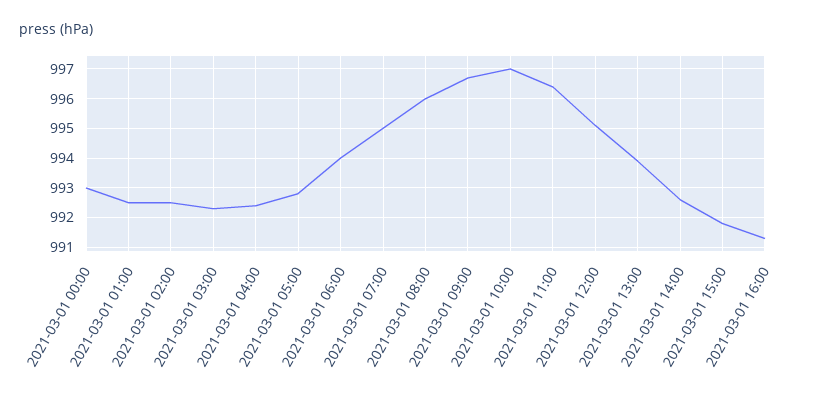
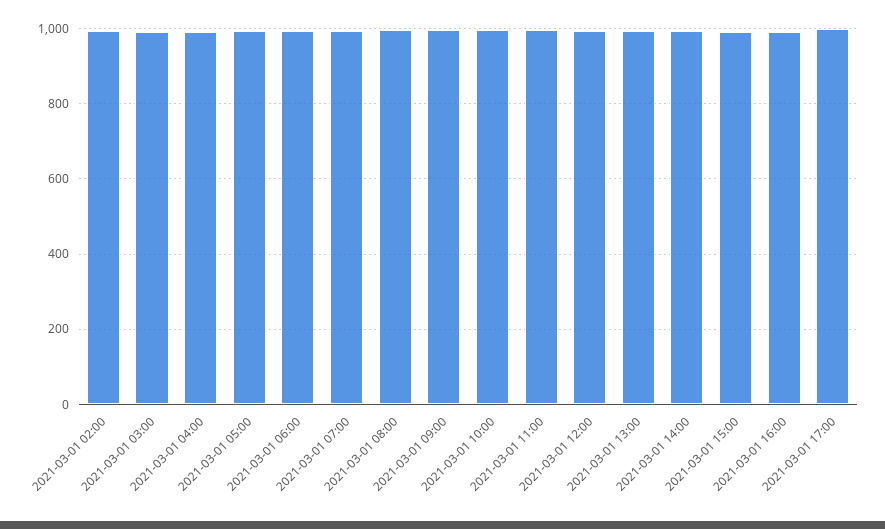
2021-03-01 00:00: 993 -> none
2021-03-01 01:00: 992.5 -> none
2021-03-01 17:00: none -> 1000

